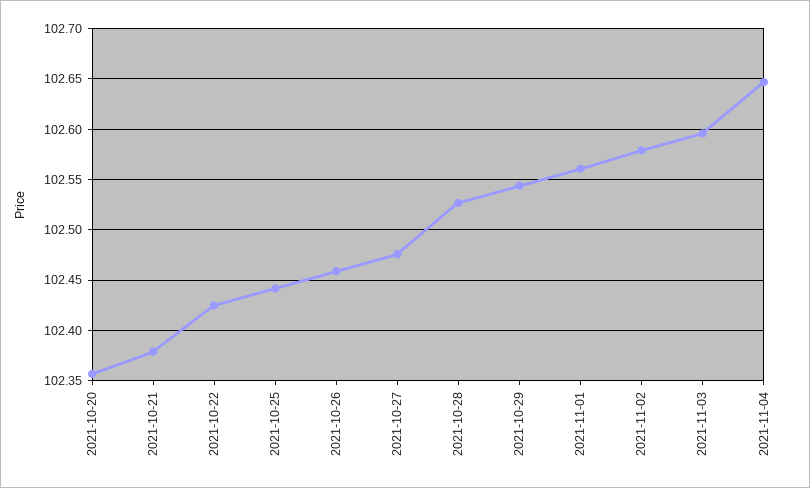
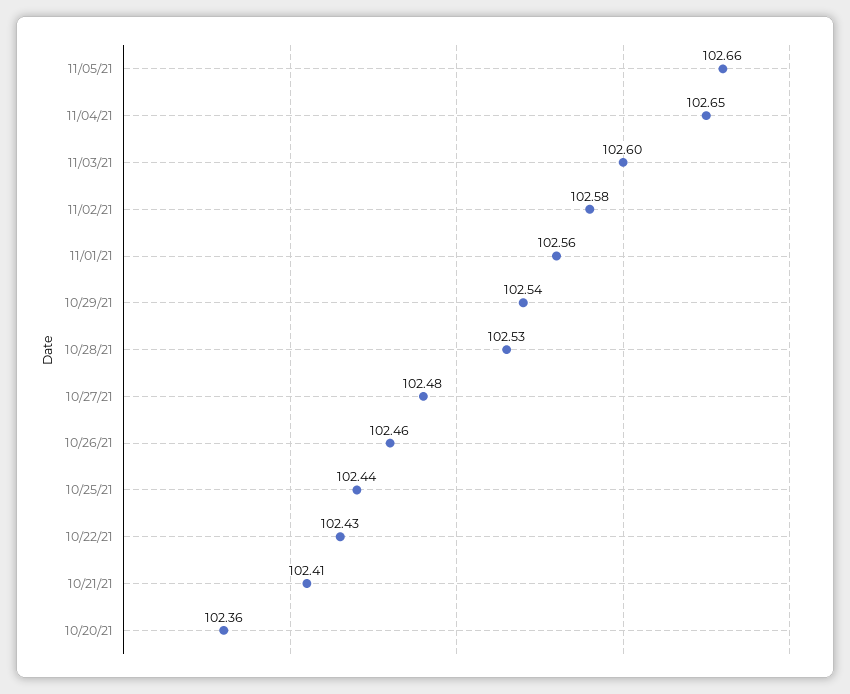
2021-10-21: 102.38 -> 102.41
11/05/21: none -> 102.66

